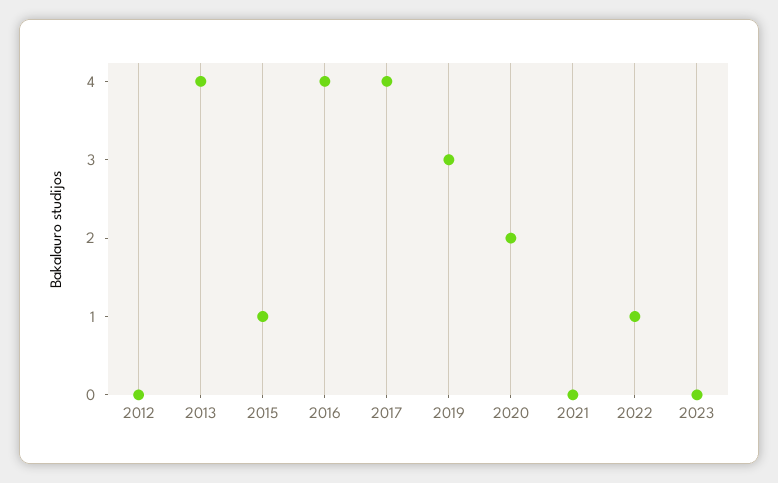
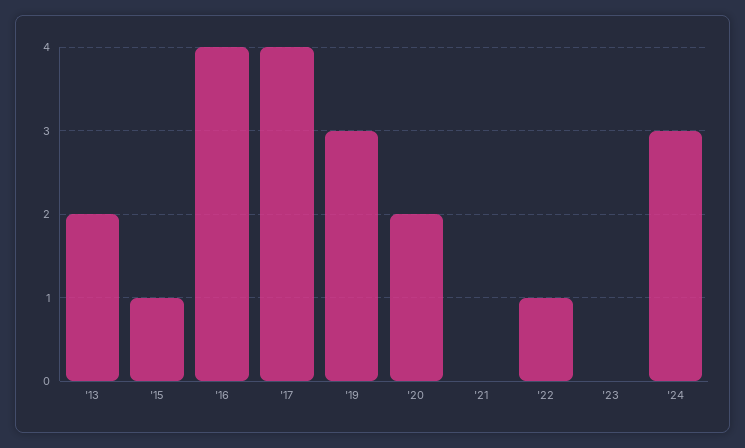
2012: 0 -> none
2013: 4 -> 2
'24: none -> 3

